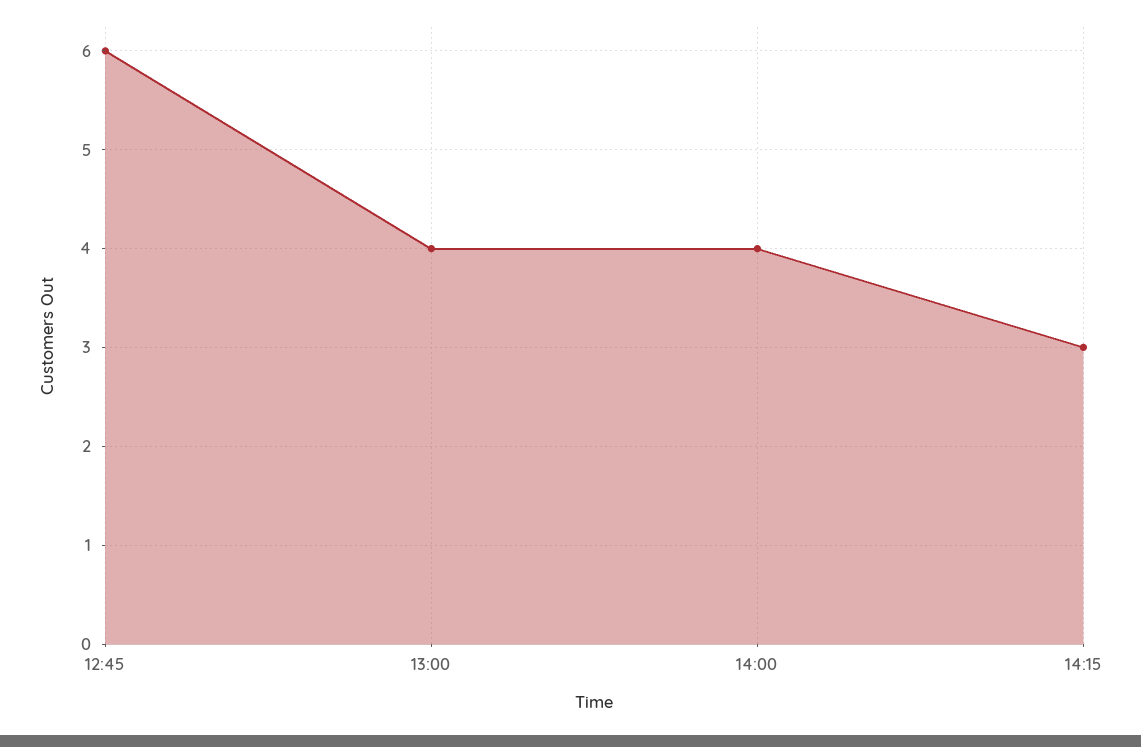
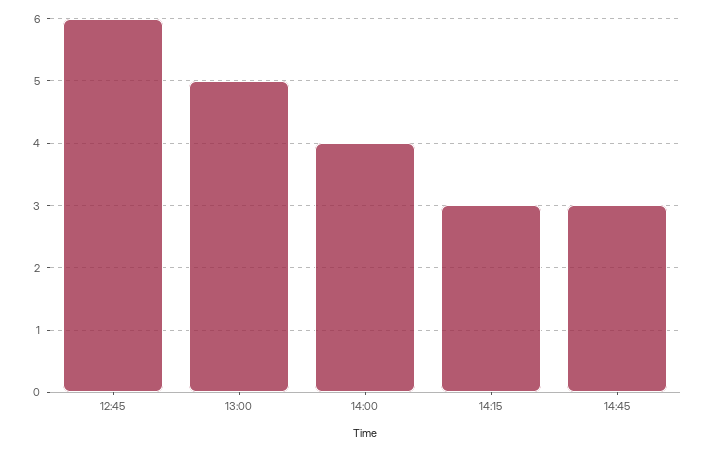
13:00: 4 -> 5
14:45: none -> 3

